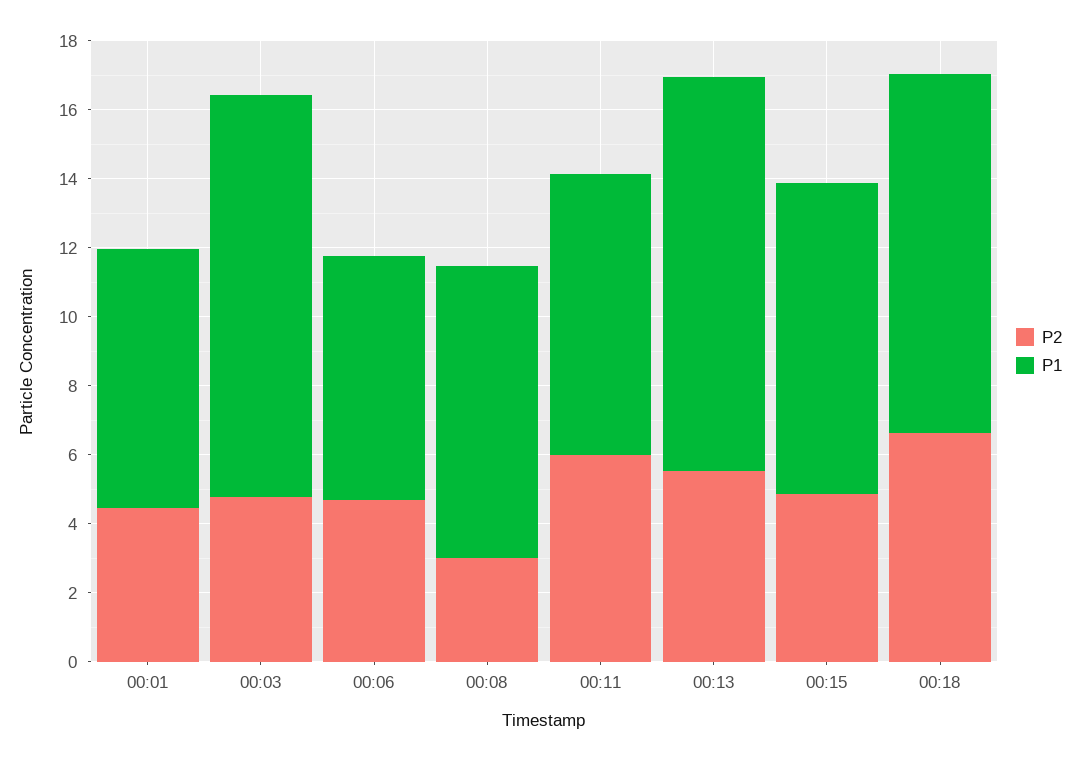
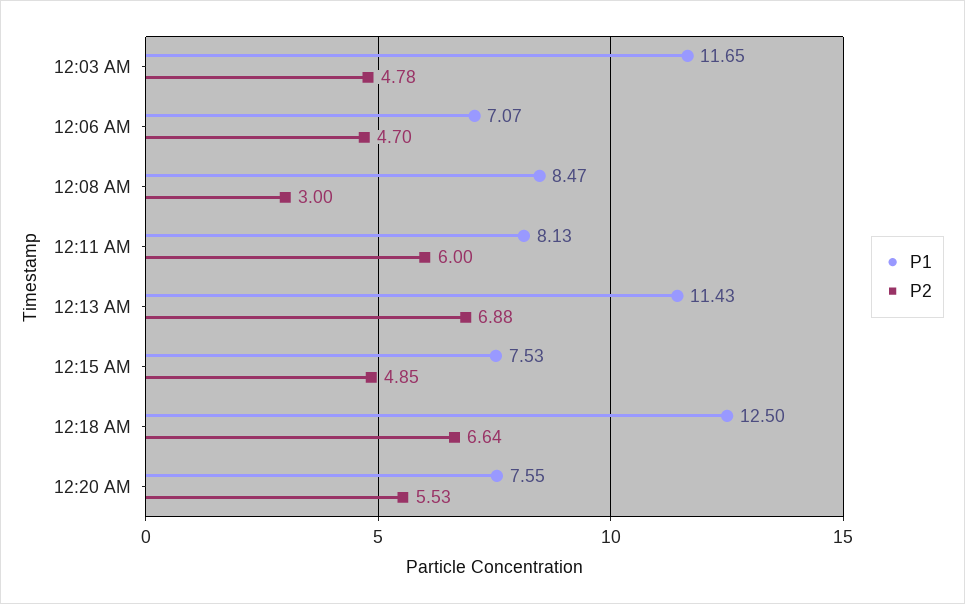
P2, 00:01: 4.5 -> none
P1, 00:01: 7.5 -> none
P2, 00:13: 5.5 -> 6.88
P1, 00:15: 9 -> 7.53
P1, 00:18: 10.5 -> 12.5
P1, 12:20 AM: none -> 7.55
P2, 12:20 AM: none -> 5.53

